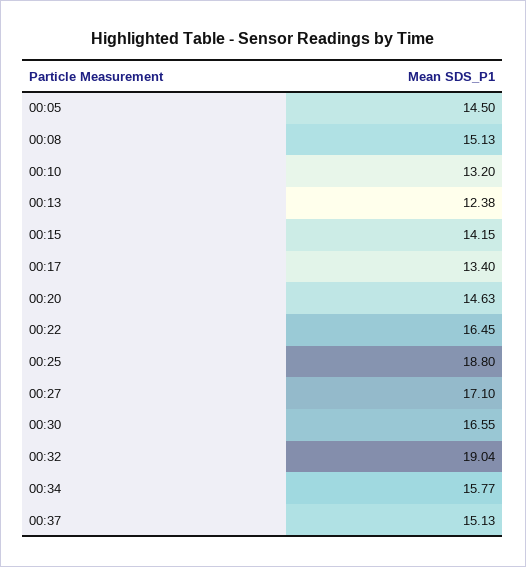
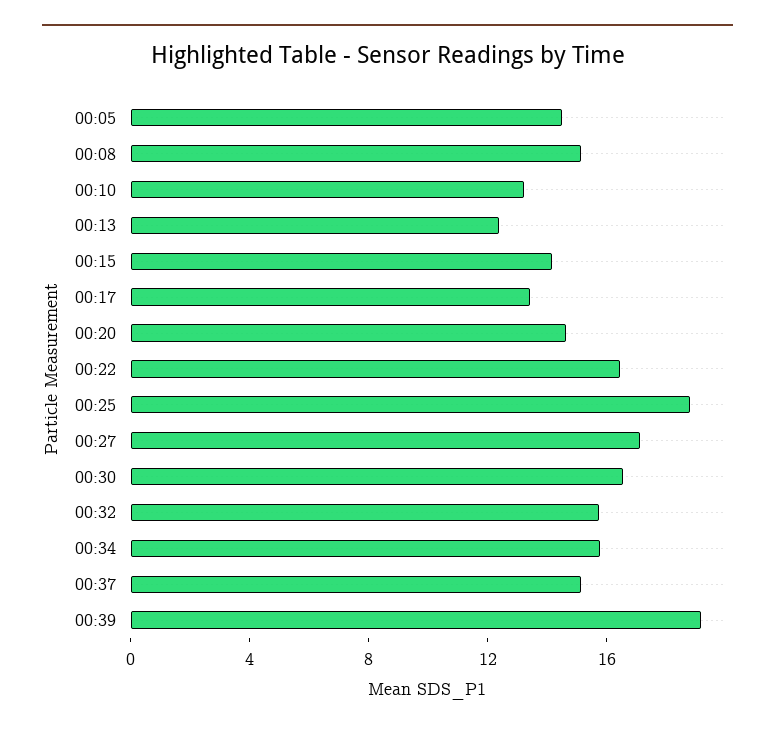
00:32: 19.04 -> 16
00:39: none -> 19

